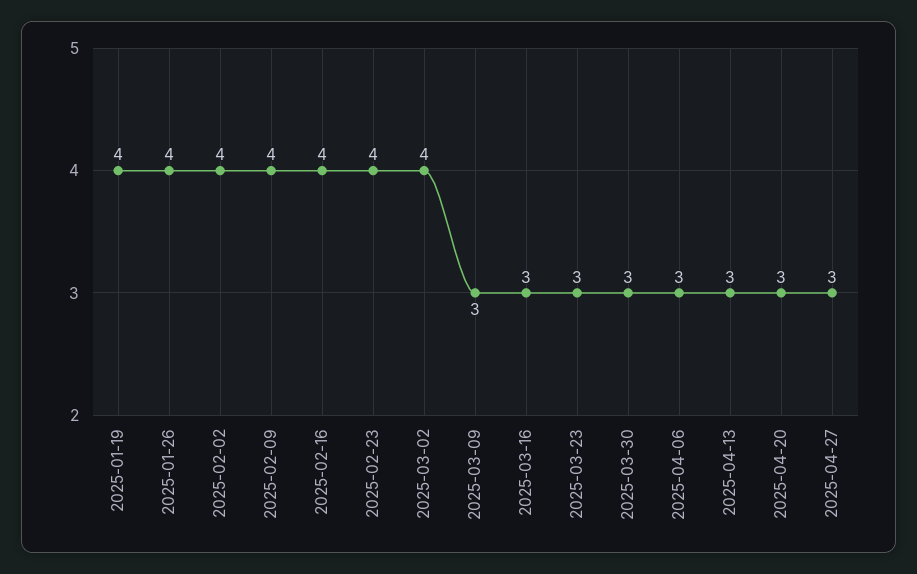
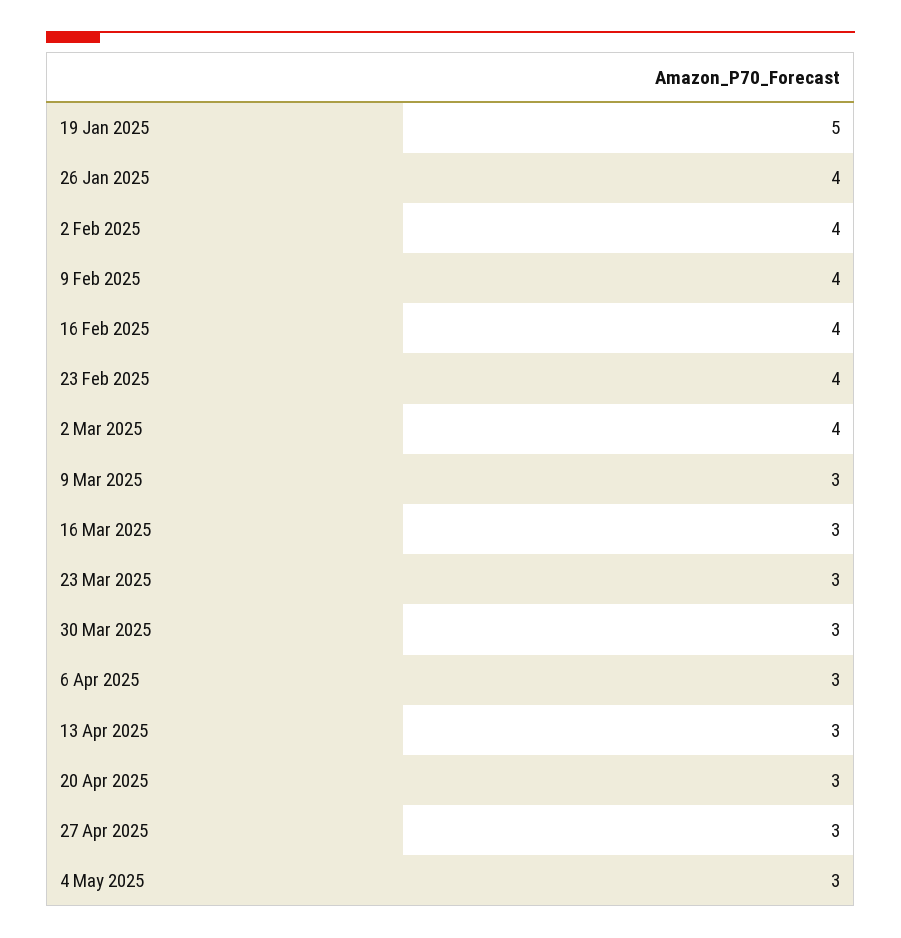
2025-01-19: 4 -> 5
4 May 2025: none -> 3

